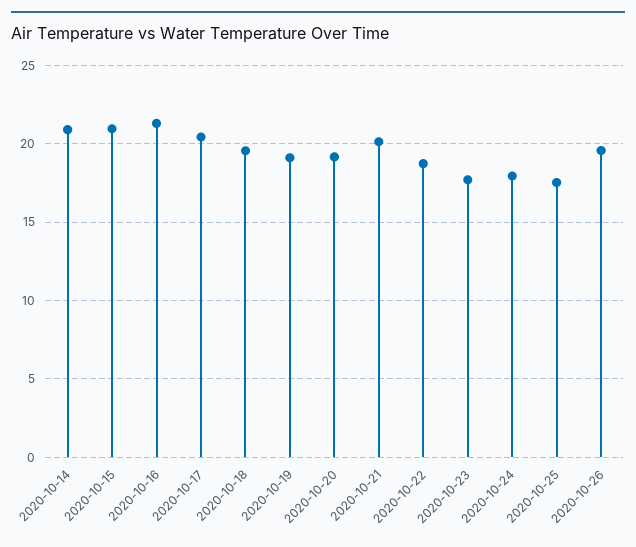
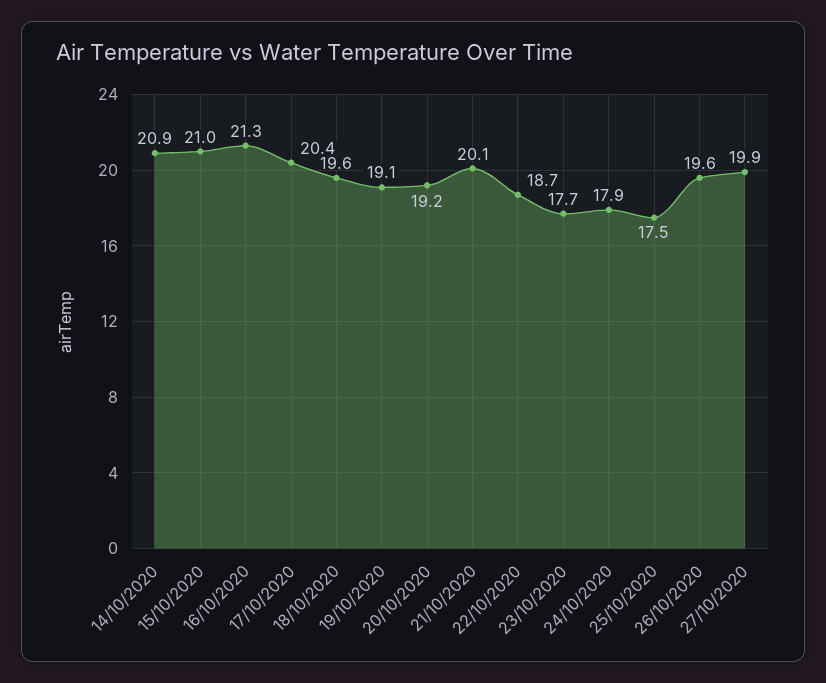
27/10/2020: none -> 19.9

